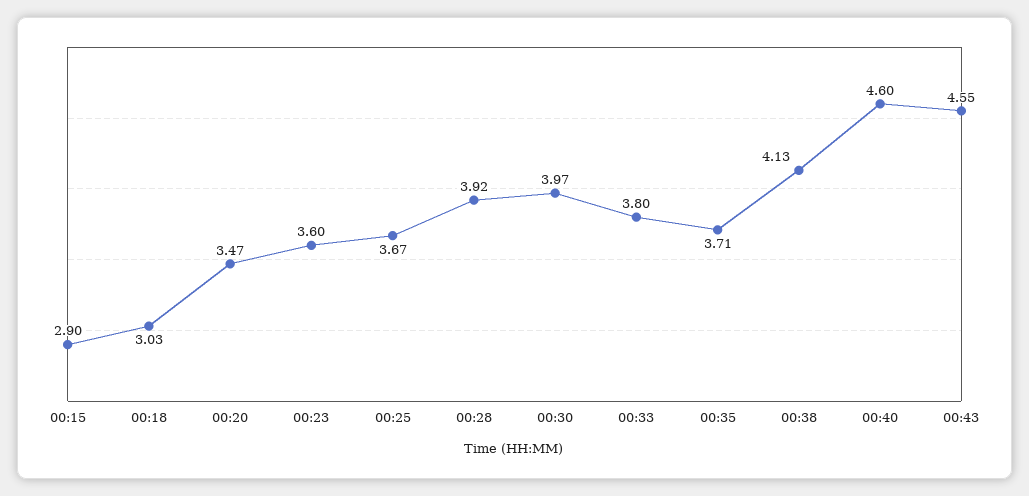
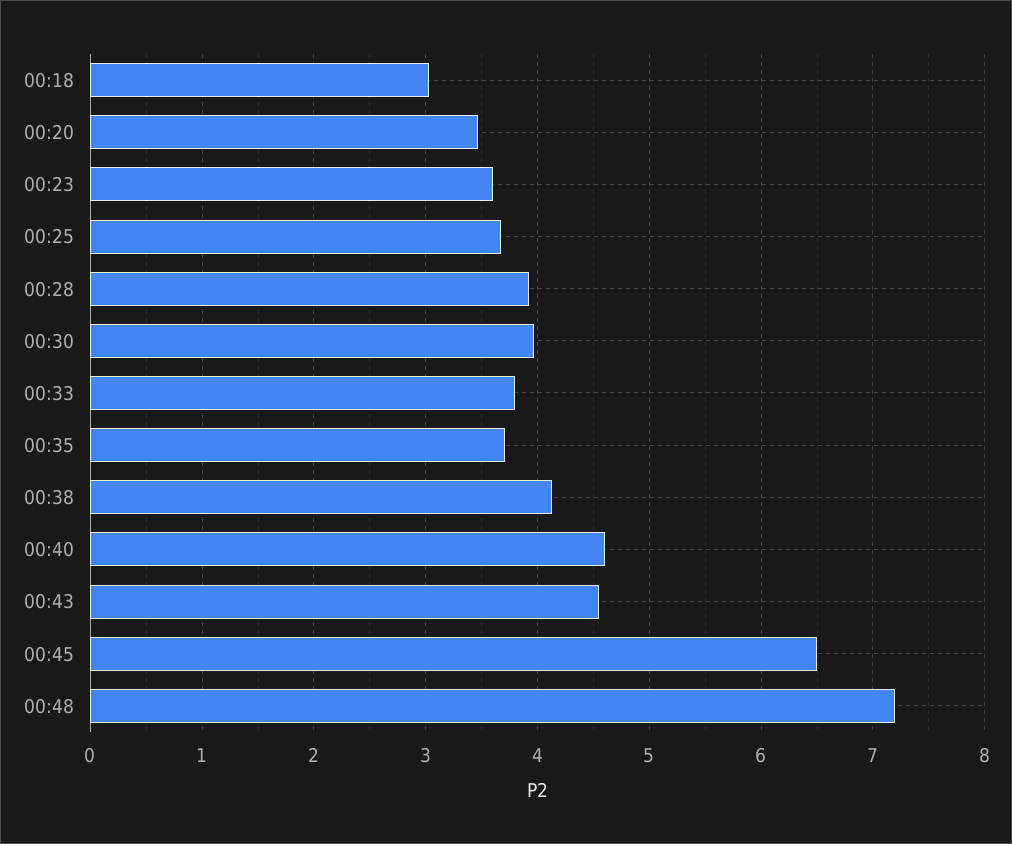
00:15: 2.9 -> none
00:45: none -> 6.5
00:48: none -> 7.2

